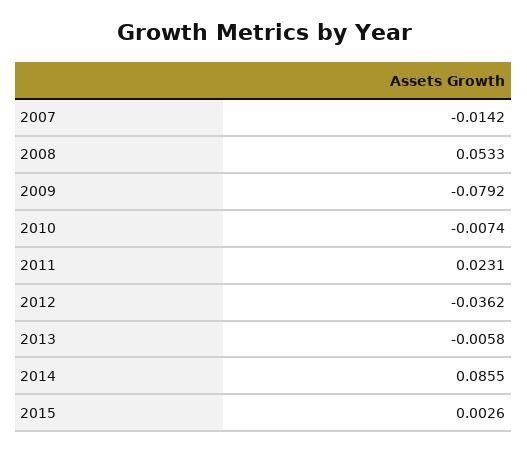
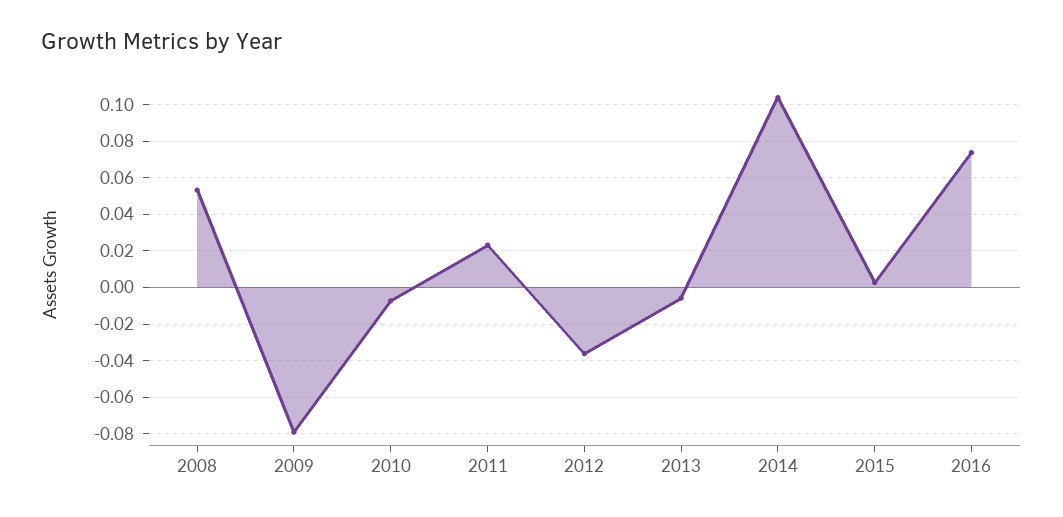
2007: -0.0142 -> none
2014: 0.0855 -> 0.105
2016: none -> 0.075

